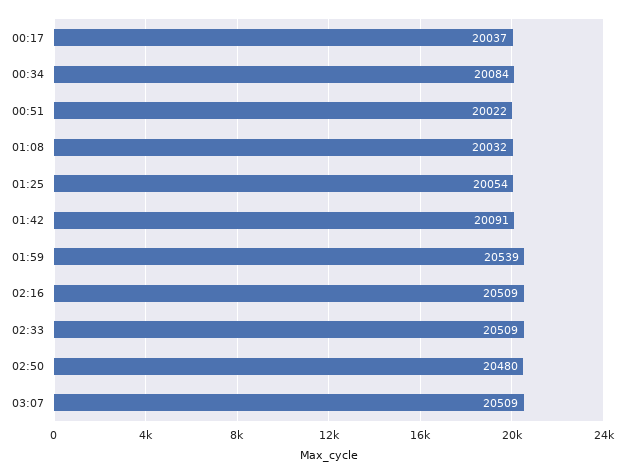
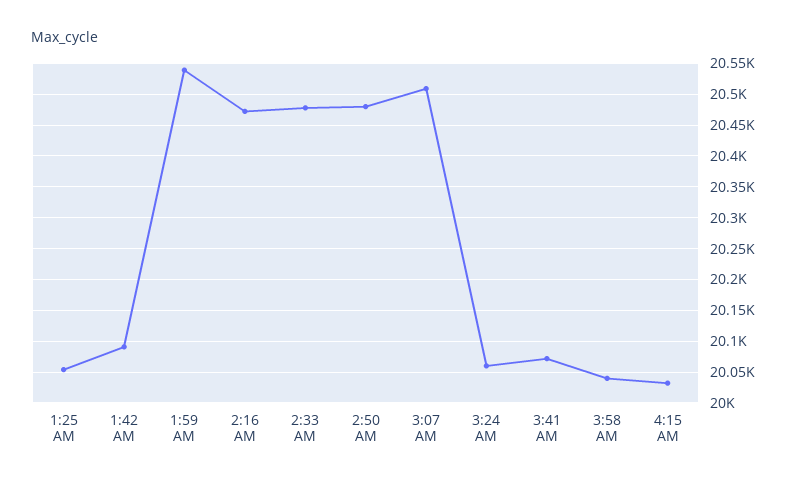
00:17: 20037 -> none
00:34: 20084 -> none
00:51: 20022 -> none
01:08: 20032 -> none
02:16: 20509 -> 20470
02:33: 20509 -> 20480
3:24 AM: none -> 20060
3:41 AM: none -> 20070
3:58 AM: none -> 20040
4:15 AM: none -> 20030

